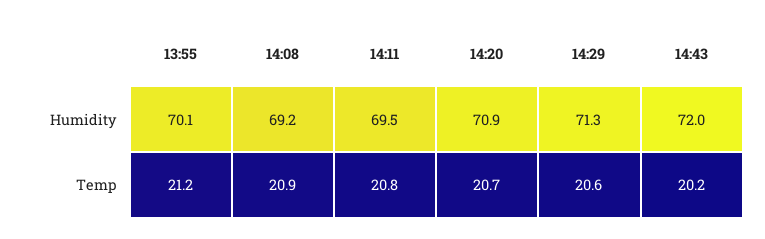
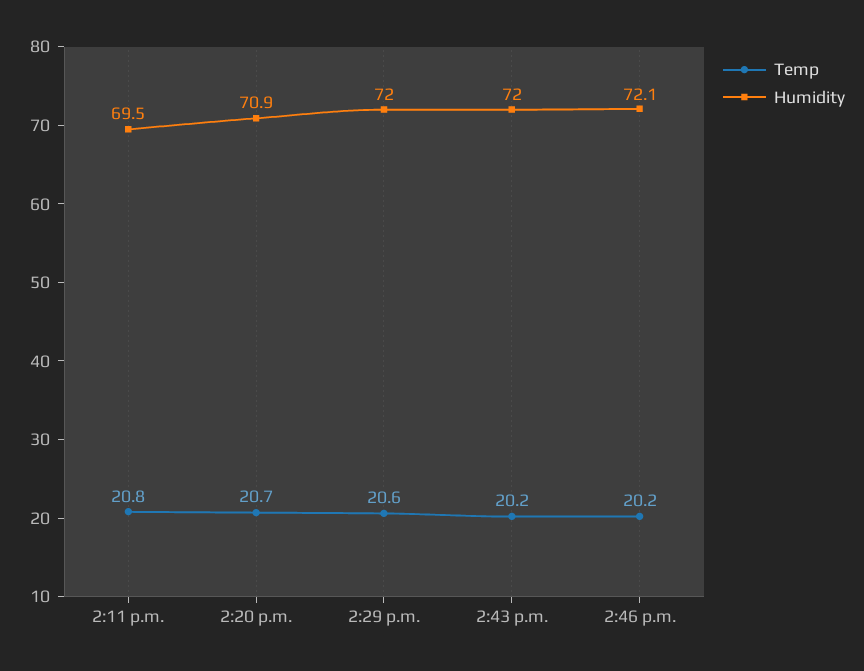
Humidity, 13:55: 70.1 -> none
Humidity, 14:08: 69.2 -> none
Humidity, 14:29: 71.3 -> 72
Temp, 13:55: 21.2 -> none
Temp, 14:08: 20.9 -> none
Temp, 2:46 p.m.: none -> 20.2
Humidity, 2:46 p.m.: none -> 72.1

